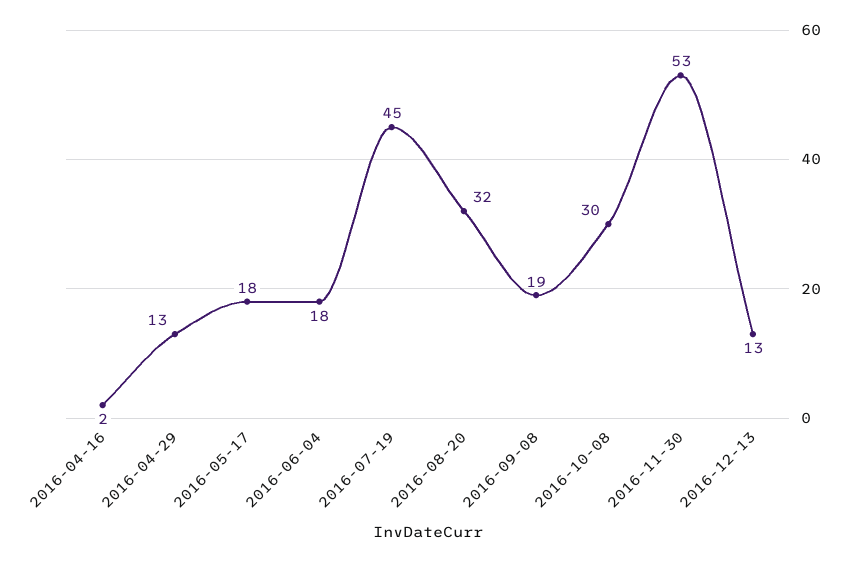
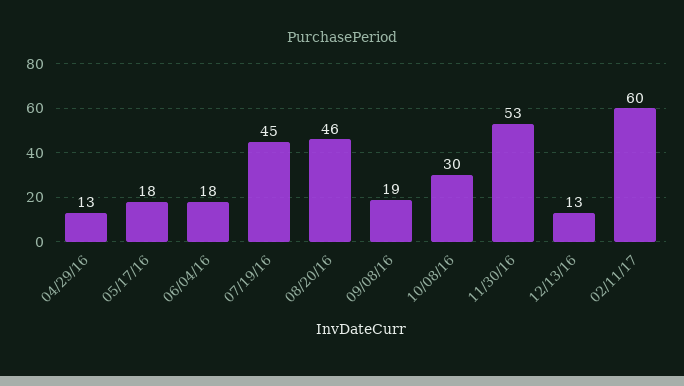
2016-04-16: 2 -> none
2016-08-20: 32 -> 46
02/11/17: none -> 60

